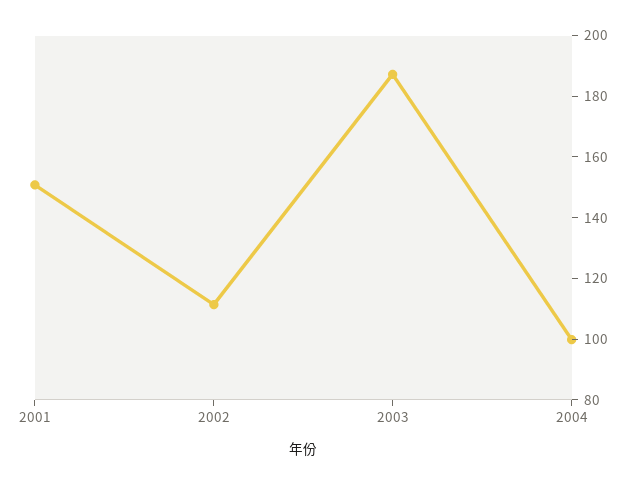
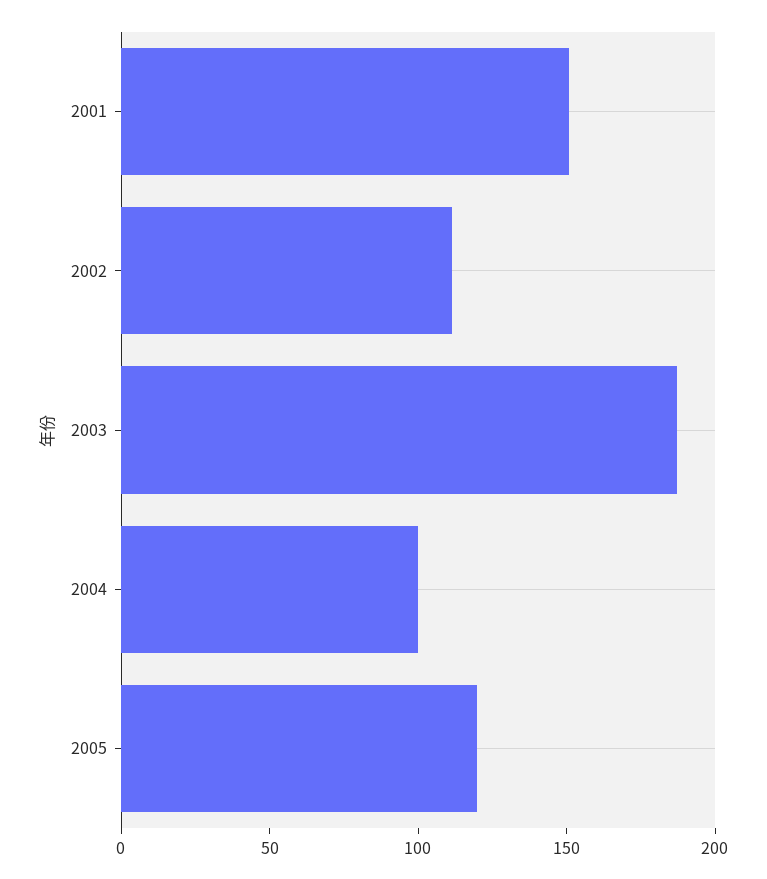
2005: none -> 120

